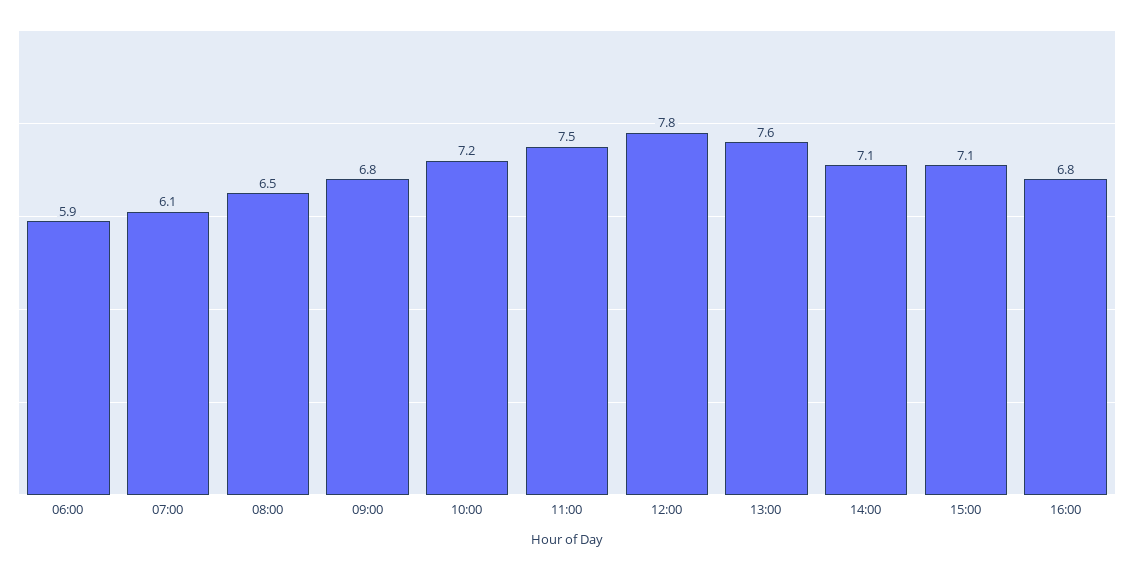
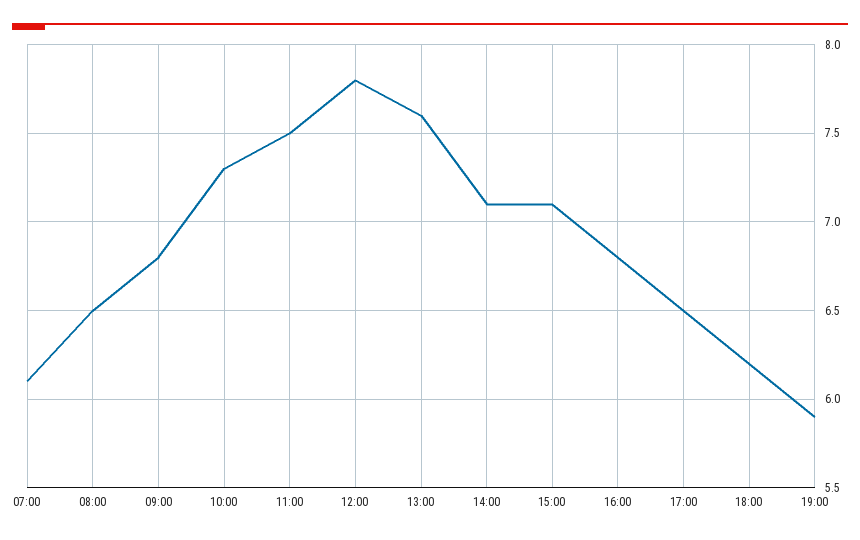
06:00: 5.9 -> none
10:00: 7.2 -> 7.3
17:00: none -> 6.5
18:00: none -> 6.2
19:00: none -> 5.9

